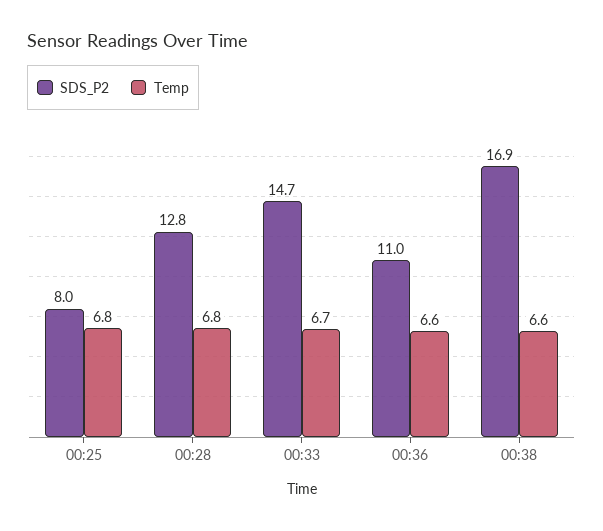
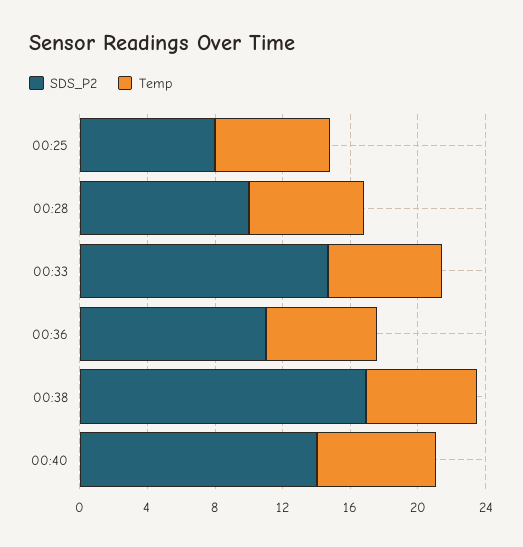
SDS_P2, 00:28: 12.8 -> 10
SDS_P2, 00:40: none -> 14
Temp, 00:40: none -> 7

